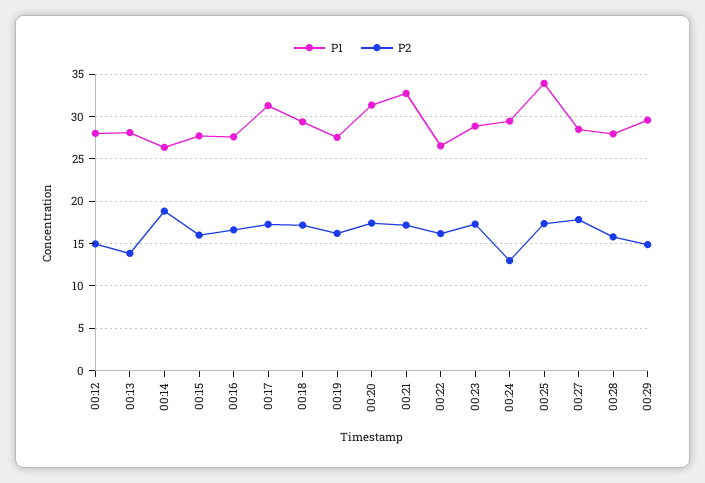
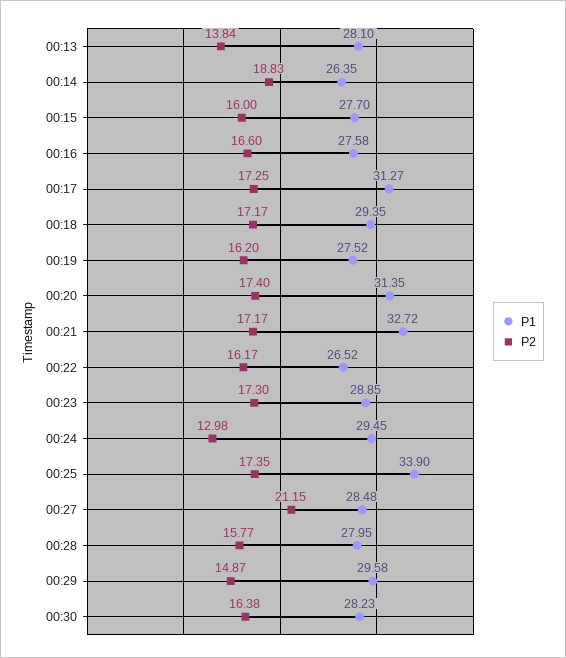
P1, 00:12: 28 -> none
P2, 00:12: 15 -> none
P2, 00:27: 18 -> 21.15
P1, 00:30: none -> 28.23
P2, 00:30: none -> 16.38

